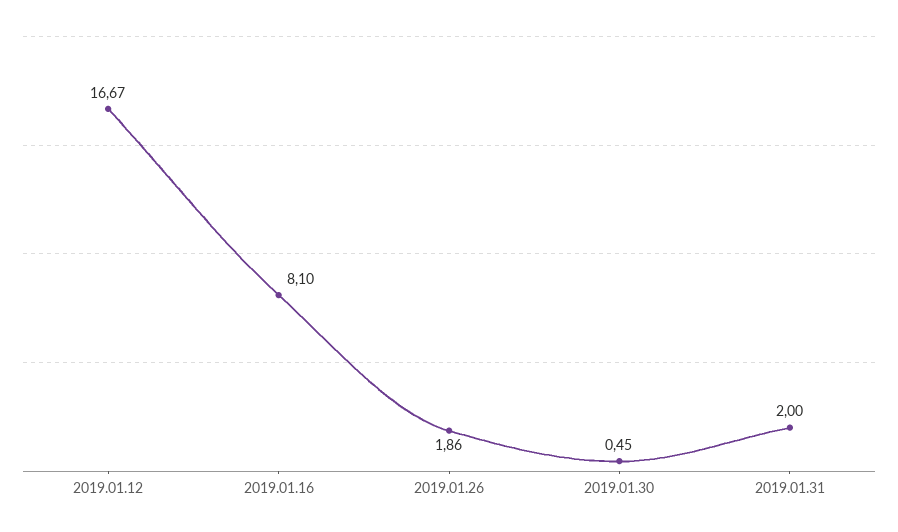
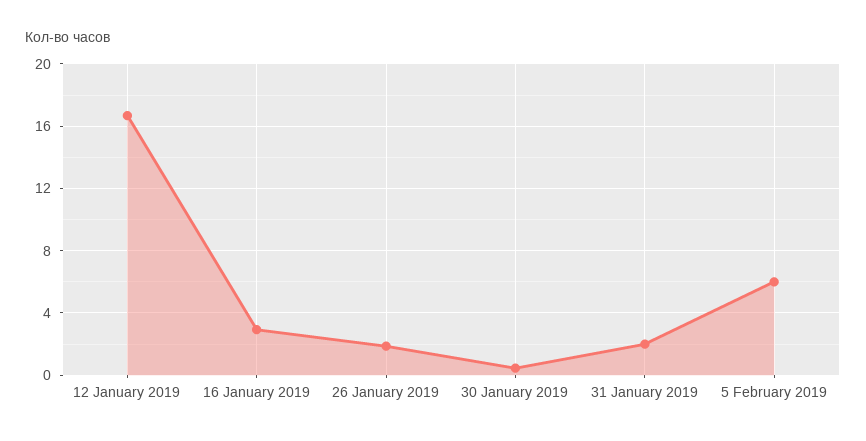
2019.01.16: 8.1 -> 3
5 February 2019: none -> 6

